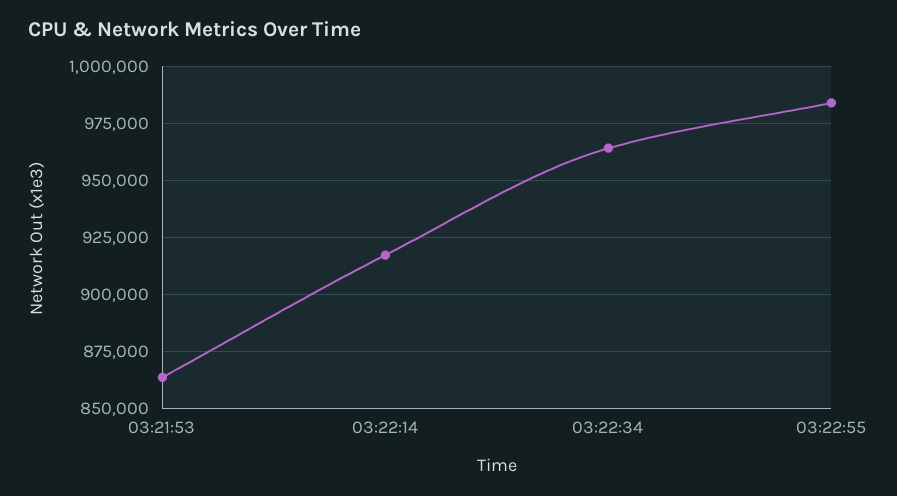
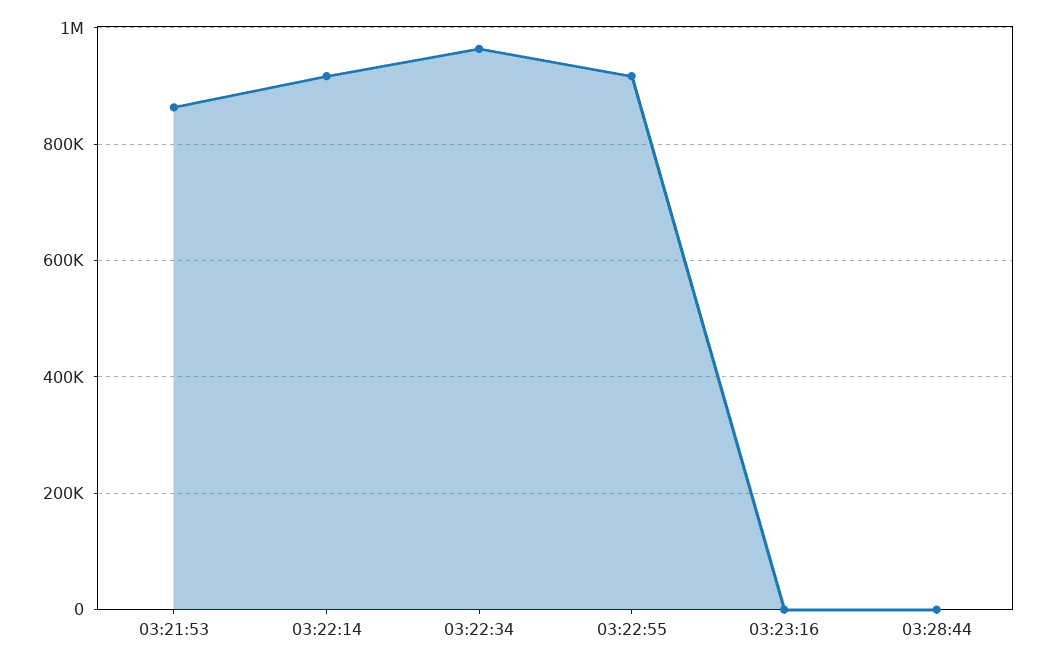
03:22:55: 985000 -> 920000
03:23:16: none -> 0
03:28:44: none -> 0

